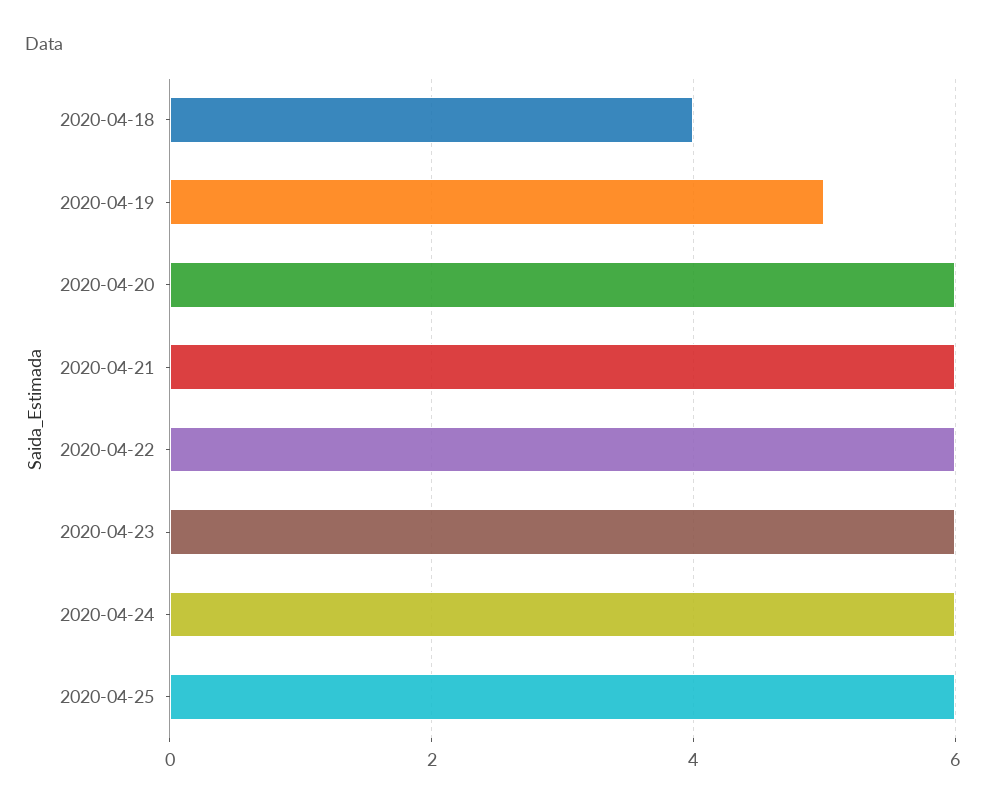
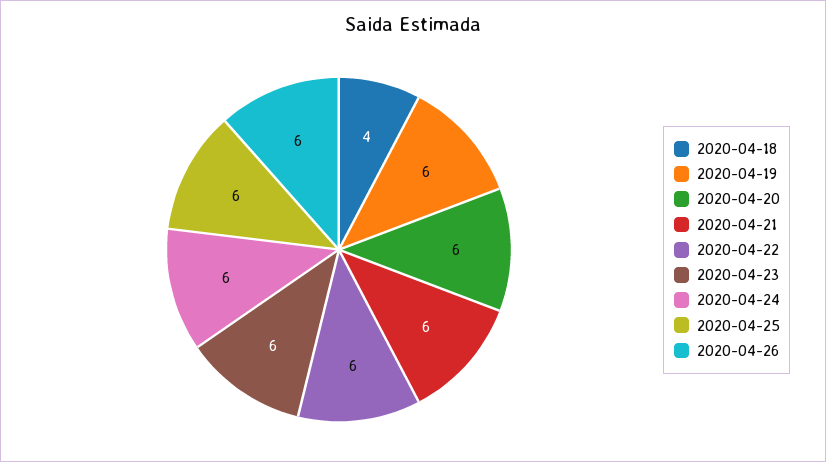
2020-04-19: 5 -> 6
2020-04-26: none -> 6

